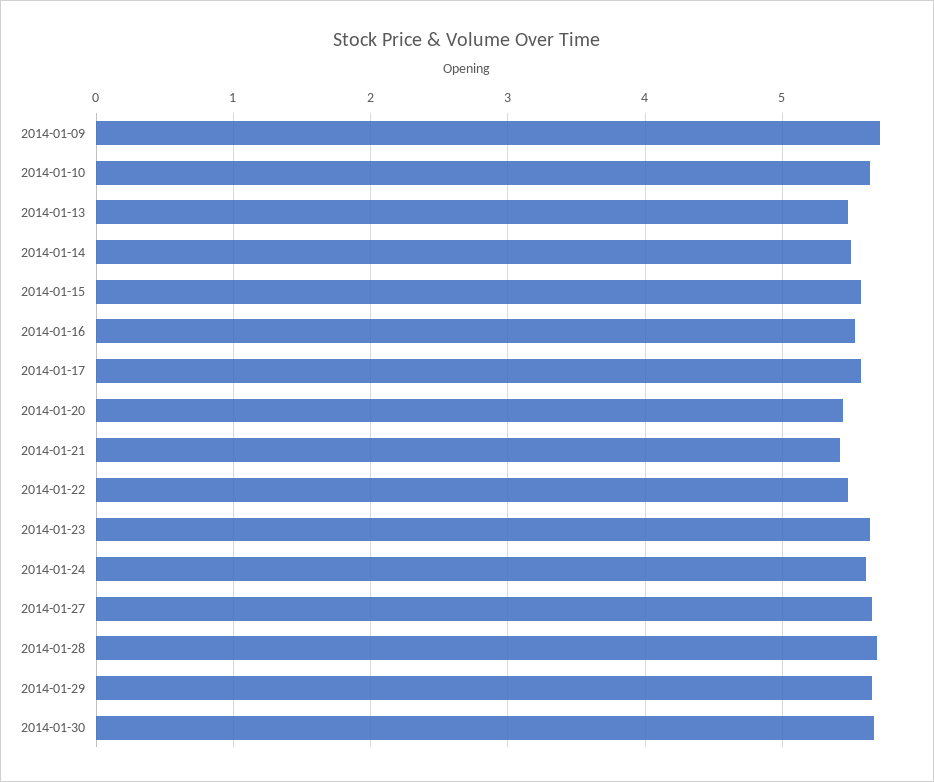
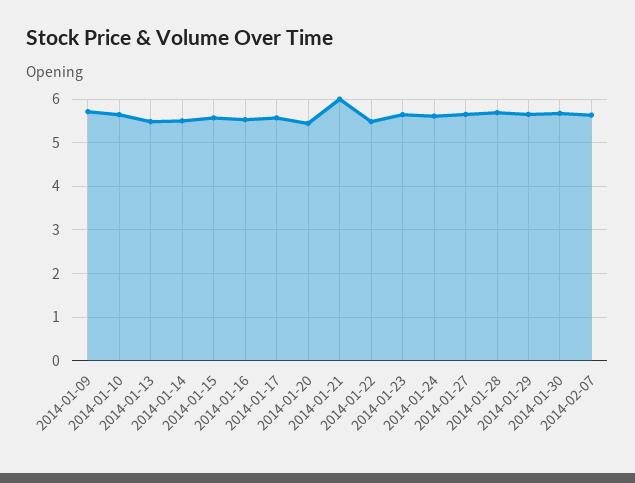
2014-01-21: 5.4 -> 6
2014-02-07: none -> 5.6

